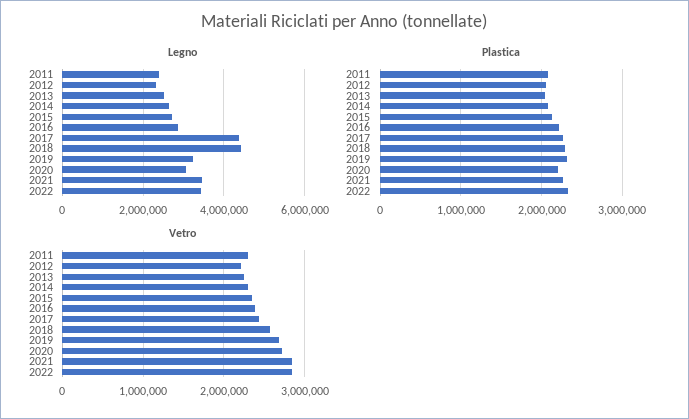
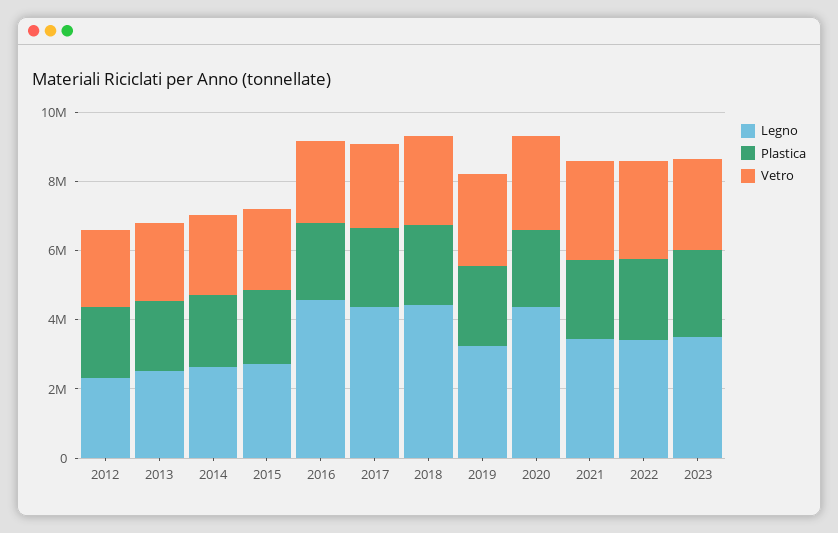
Legno, 2011: 2400000 -> none
Legno, 2016: 2800000 -> 4500000
Legno, 2020: 3000000 -> 4500000
Plastica, 2011: 2100000 -> none
Vetro, 2011: 2300000 -> none
Legno, 2023: none -> 3500000
Plastica, 2023: none -> 2500000
Vetro, 2023: none -> 2500000

